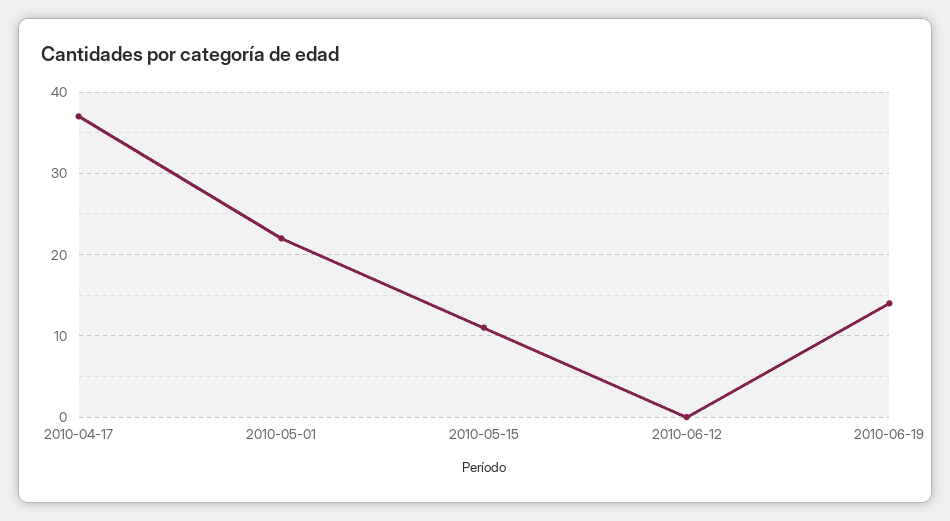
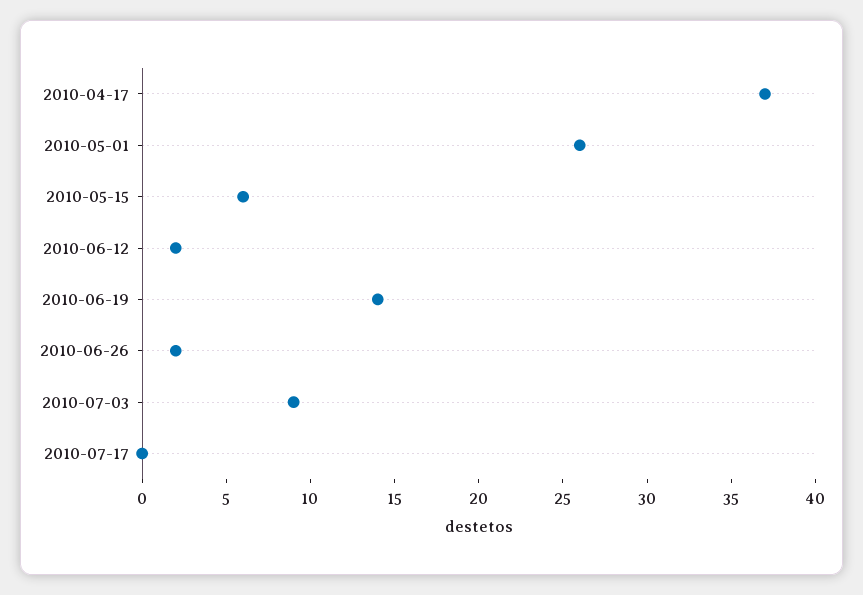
2010-05-01: 22 -> 26
2010-05-15: 11 -> 6
2010-06-12: 0 -> 2
2010-06-26: none -> 2
2010-07-03: none -> 9
2010-07-17: none -> 0

